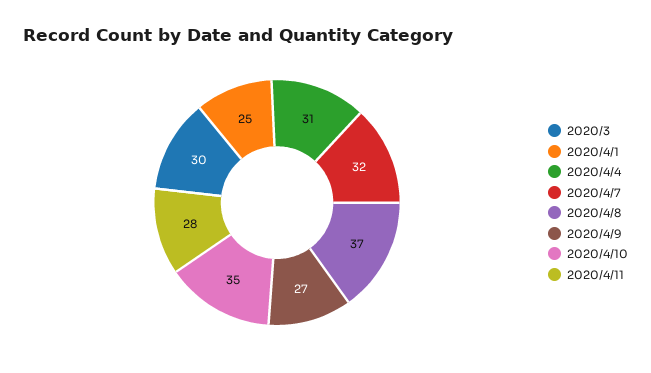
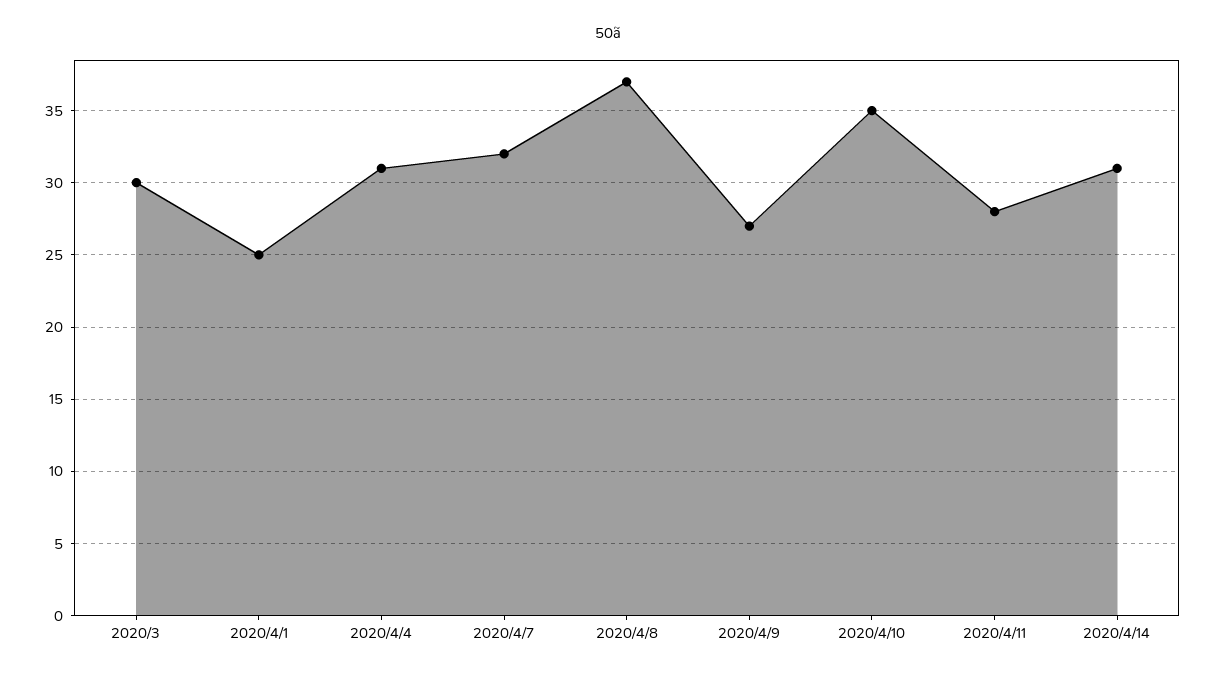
2020/4/14: none -> 31

